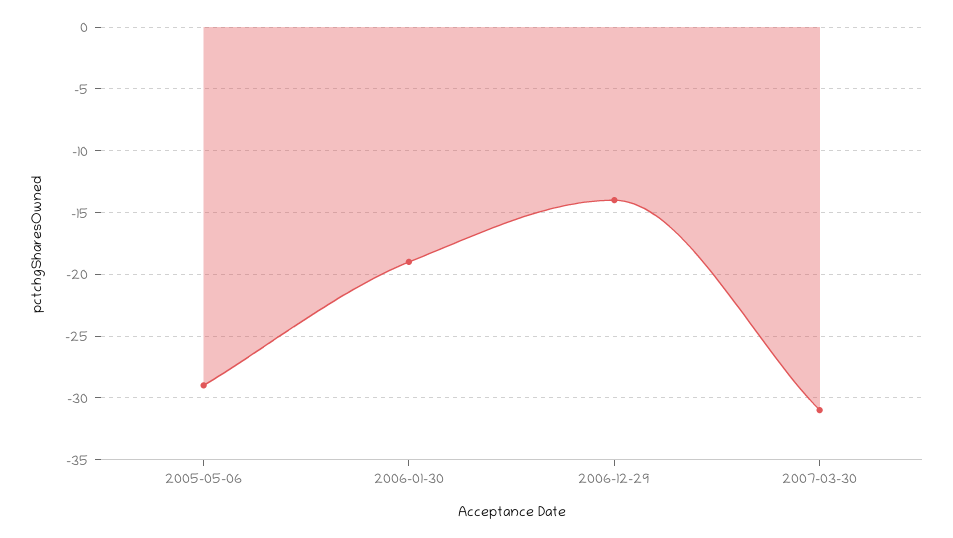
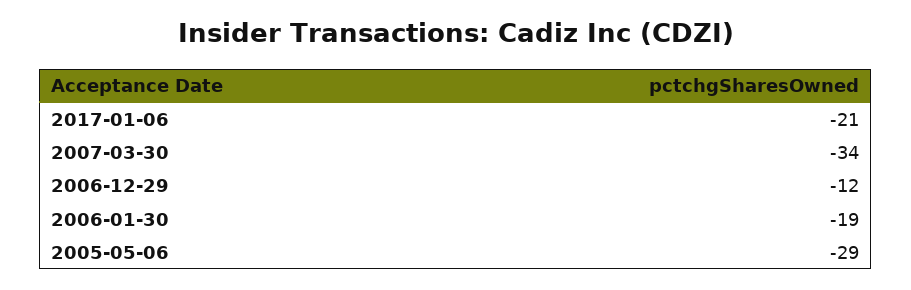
2006-12-29: -14 -> -12
2007-03-30: -31 -> -34
2017-01-06: none -> -21

